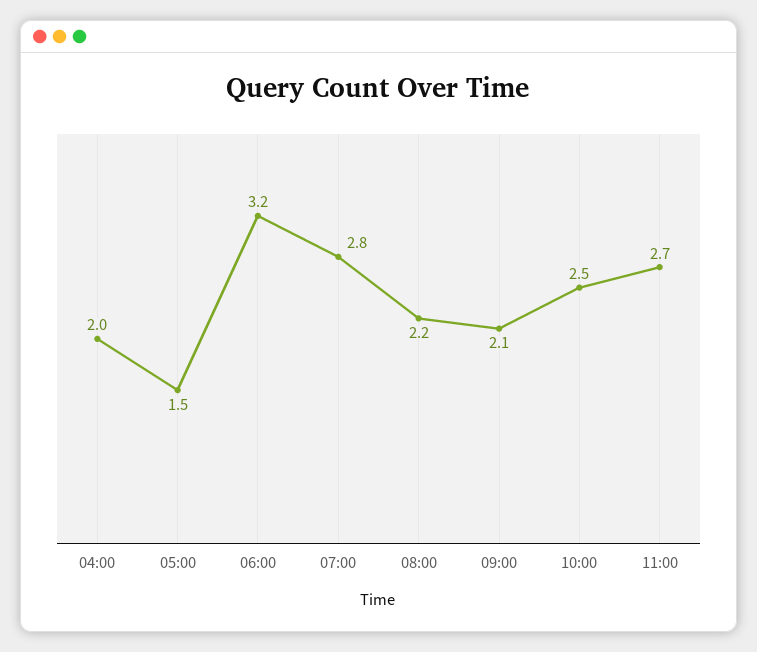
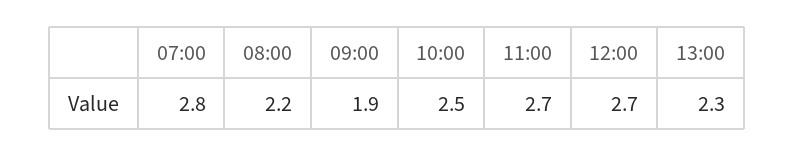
04:00: 2 -> none
05:00: 1.5 -> none
06:00: 3.2 -> none
09:00: 2.1 -> 1.9
12:00: none -> 2.7
13:00: none -> 2.3

